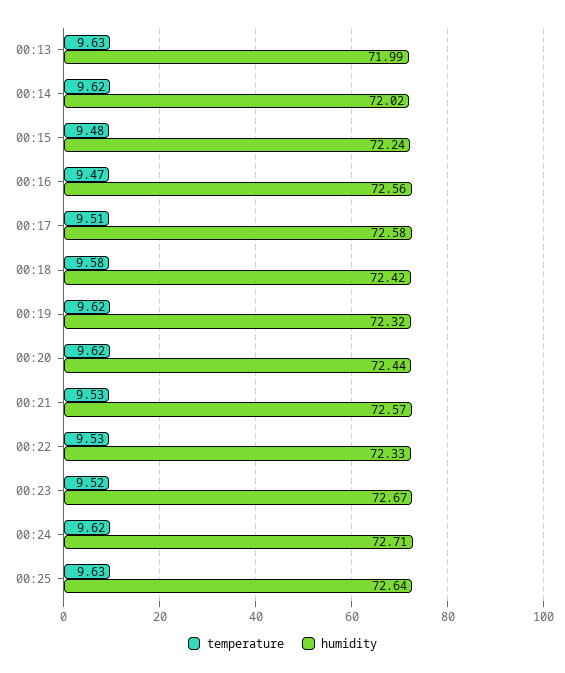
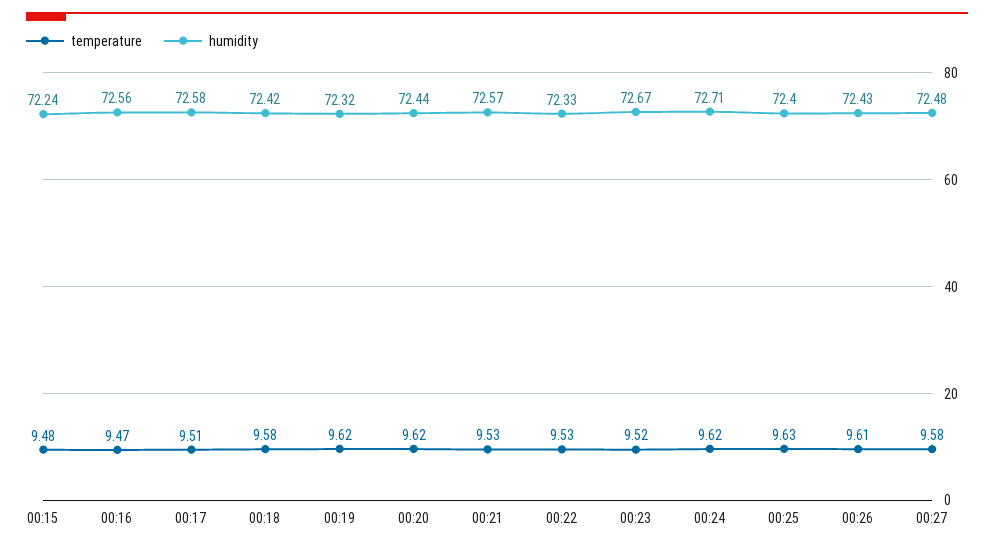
temperature, 00:13: 9.63 -> none
humidity, 00:13: 71.99 -> none
temperature, 00:14: 9.62 -> none
humidity, 00:14: 72.02 -> none
humidity, 00:25: 72.64 -> 72.4
temperature, 00:26: none -> 9.61
humidity, 00:26: none -> 72.43
temperature, 00:27: none -> 9.58
humidity, 00:27: none -> 72.48

